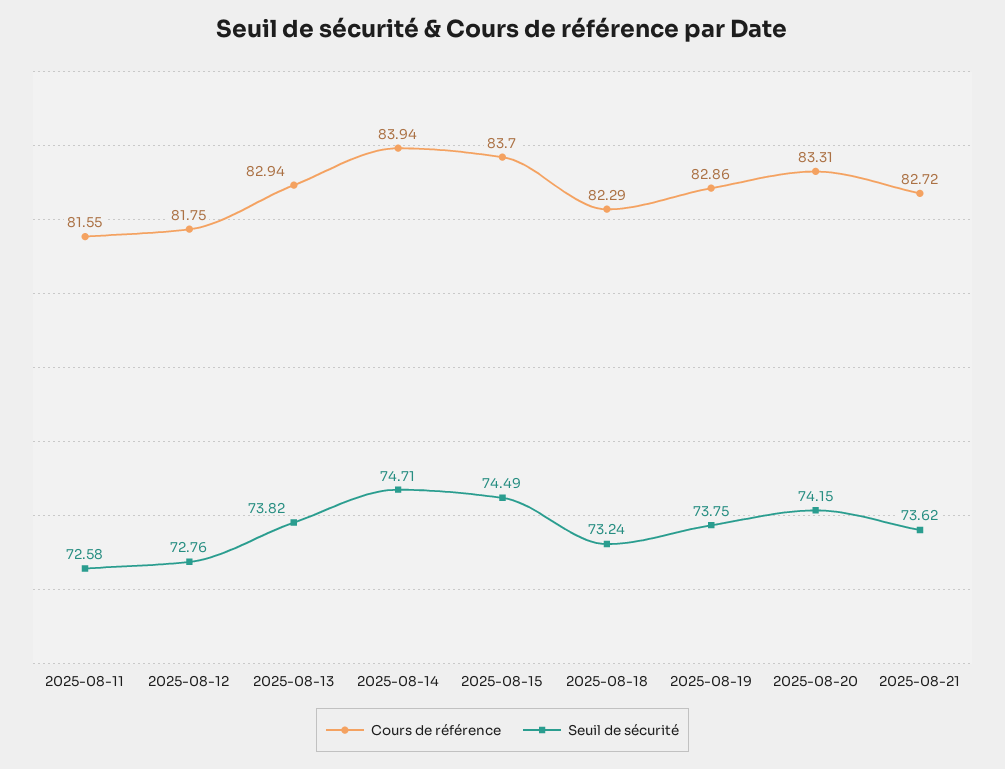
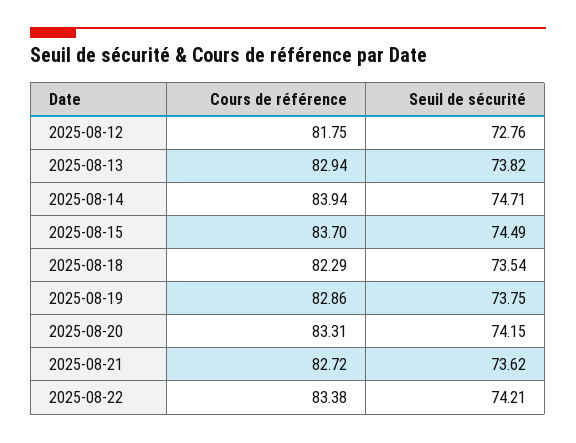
Cours de référence, 2025-08-11: 81.55 -> none
Seuil de sécurité, 2025-08-11: 72.58 -> none
Seuil de sécurité, 2025-08-18: 73.24 -> 73.54
Cours de référence, 2025-08-22: none -> 83.38
Seuil de sécurité, 2025-08-22: none -> 74.21

